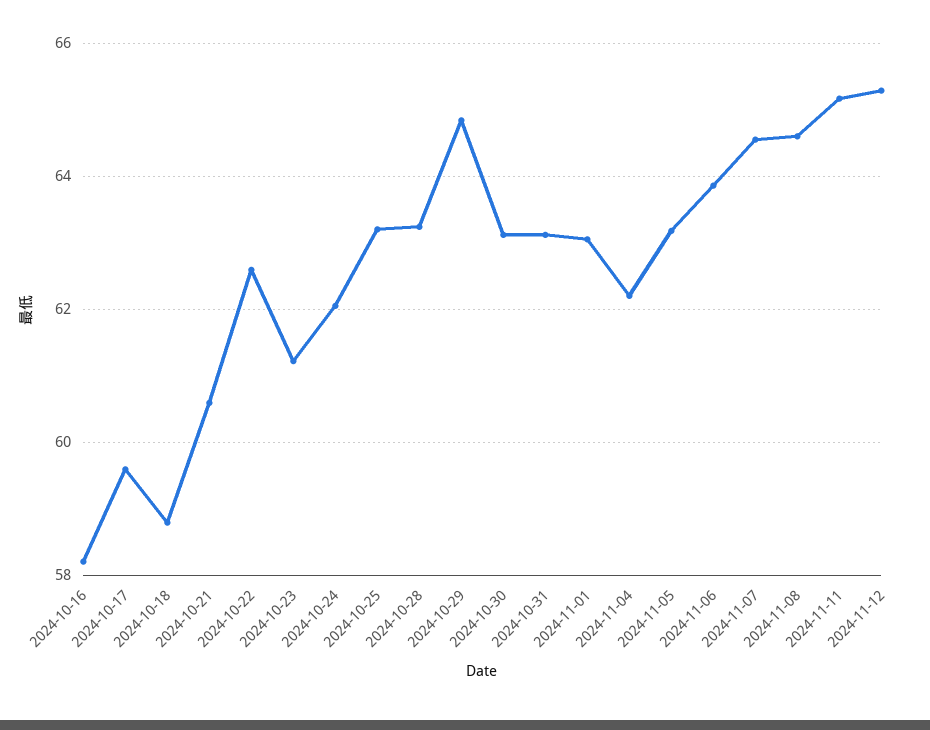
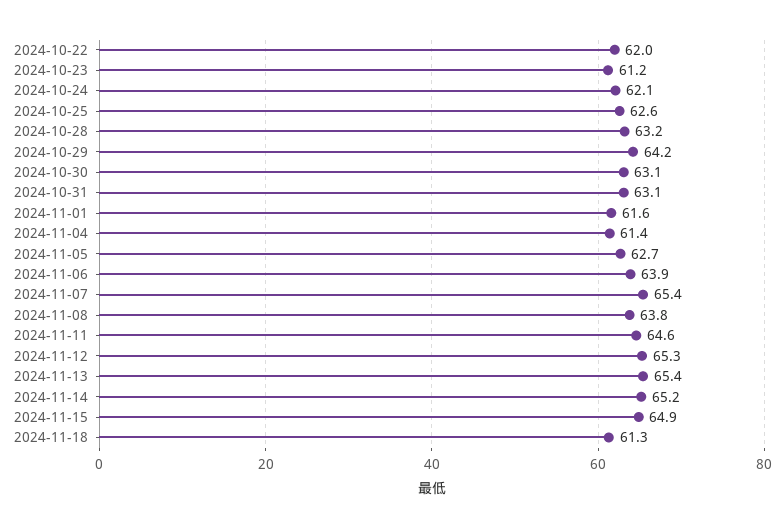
2024-10-16: 58.2 -> none
2024-10-17: 59.6 -> none
2024-10-18: 58.8 -> none
2024-10-21: 60.6 -> none
2024-10-22: 62.6 -> 62
2024-10-25: 63.2 -> 62.6
2024-10-29: 64.8 -> 64.2
2024-11-01: 63 -> 61.6
2024-11-04: 62.2 -> 61.4
2024-11-05: 63.2 -> 62.7
2024-11-07: 64.6 -> 65.4
2024-11-08: 64.6 -> 63.8
2024-11-11: 65.2 -> 64.6
2024-11-13: none -> 65.4
2024-11-14: none -> 65.2
2024-11-15: none -> 64.9
2024-11-18: none -> 61.3

